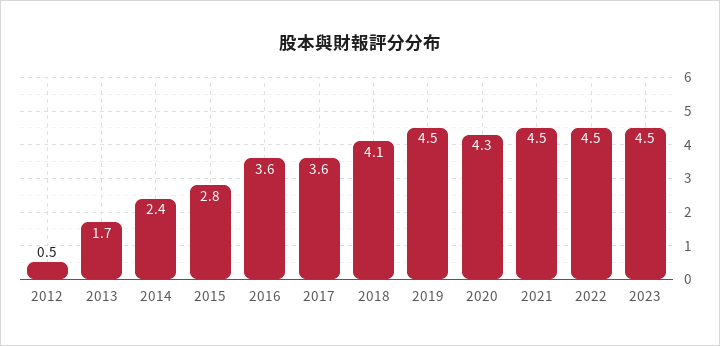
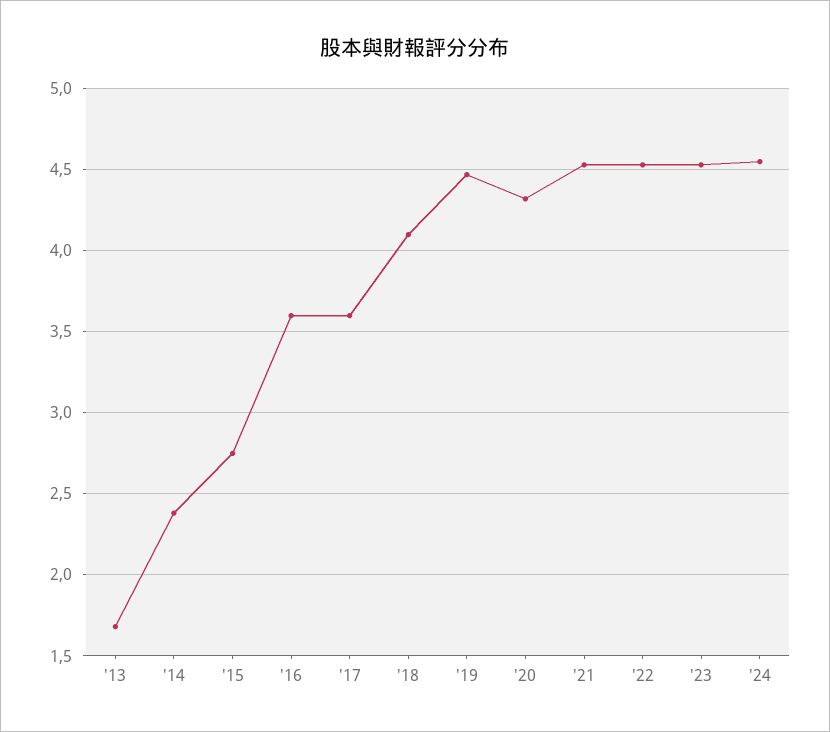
2012: 0.5 -> none
'24: none -> 4.55

